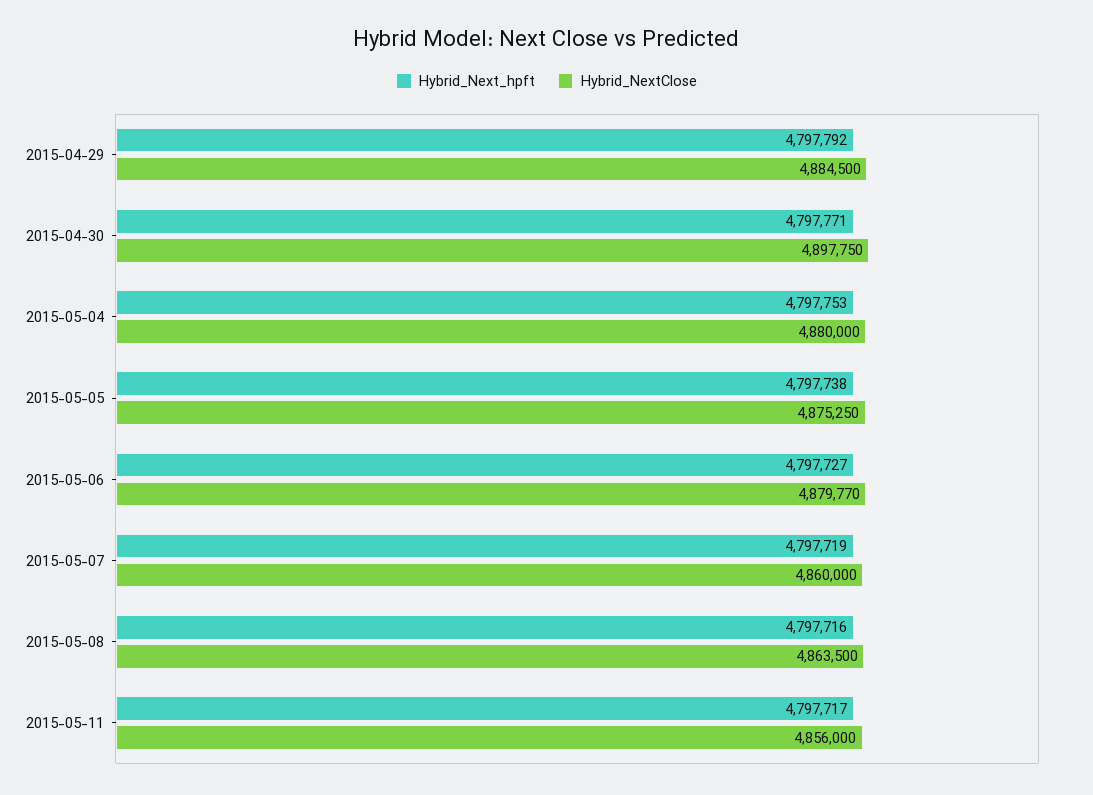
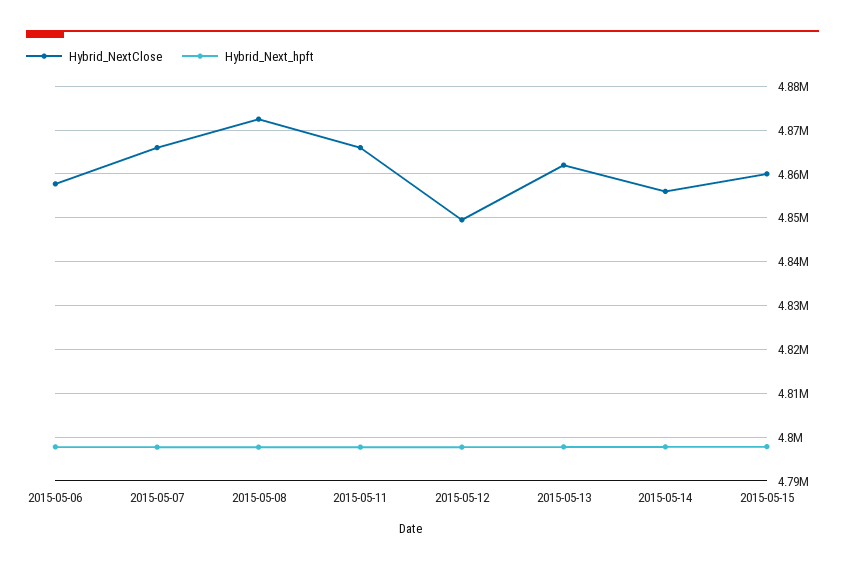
Hybrid_Next_hpft, 2015-04-29: 4797792 -> none
Hybrid_NextClose, 2015-04-29: 4884500 -> none
Hybrid_Next_hpft, 2015-04-30: 4797771 -> none
Hybrid_NextClose, 2015-04-30: 4897750 -> none
Hybrid_Next_hpft, 2015-05-04: 4797753 -> none
Hybrid_NextClose, 2015-05-04: 4880000 -> none
Hybrid_Next_hpft, 2015-05-05: 4797738 -> none
Hybrid_NextClose, 2015-05-05: 4875250 -> none
Hybrid_NextClose, 2015-05-06: 4879770 -> 4858000
Hybrid_NextClose, 2015-05-07: 4860000 -> 4866000
Hybrid_NextClose, 2015-05-08: 4863500 -> 4872000
Hybrid_NextClose, 2015-05-11: 4856000 -> 4866000
Hybrid_NextClose, 2015-05-12: none -> 4850000
Hybrid_Next_hpft, 2015-05-12: none -> 4798000
Hybrid_NextClose, 2015-05-13: none -> 4862000
Hybrid_Next_hpft, 2015-05-13: none -> 4798000
Hybrid_NextClose, 2015-05-14: none -> 4856000
Hybrid_Next_hpft, 2015-05-14: none -> 4798000
Hybrid_NextClose, 2015-05-15: none -> 4860000
Hybrid_Next_hpft, 2015-05-15: none -> 4798000

